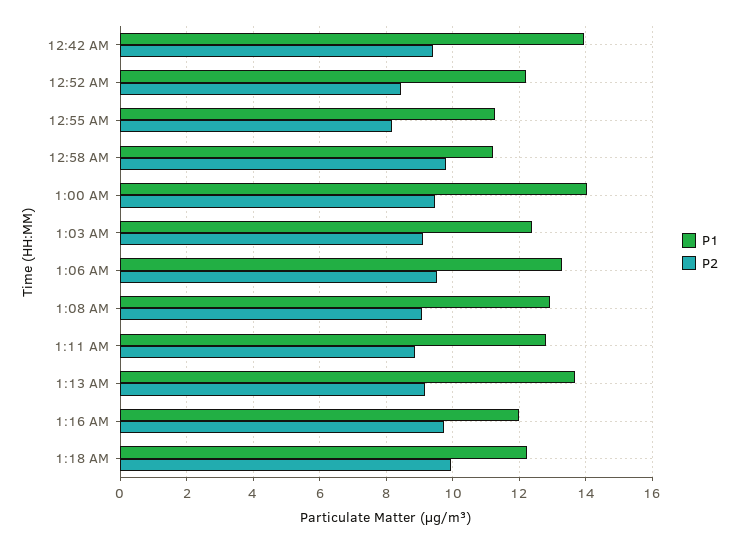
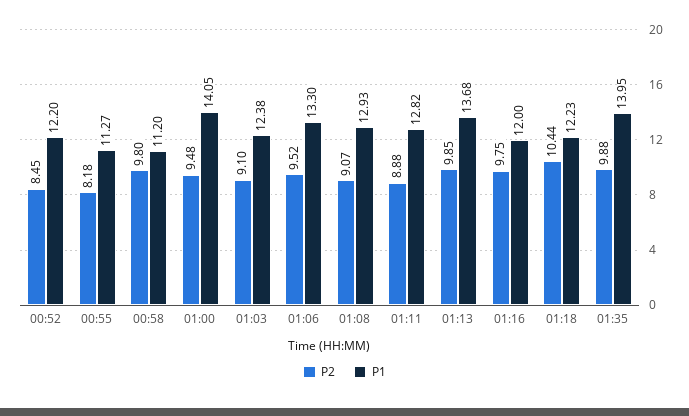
P1, 12:42 AM: 14 -> none
P2, 12:42 AM: 9.4 -> none
P2, 1:13 AM: 9.2 -> 9.85
P2, 1:18 AM: 10 -> 10.44
P2, 01:35: none -> 9.88
P1, 01:35: none -> 13.95

